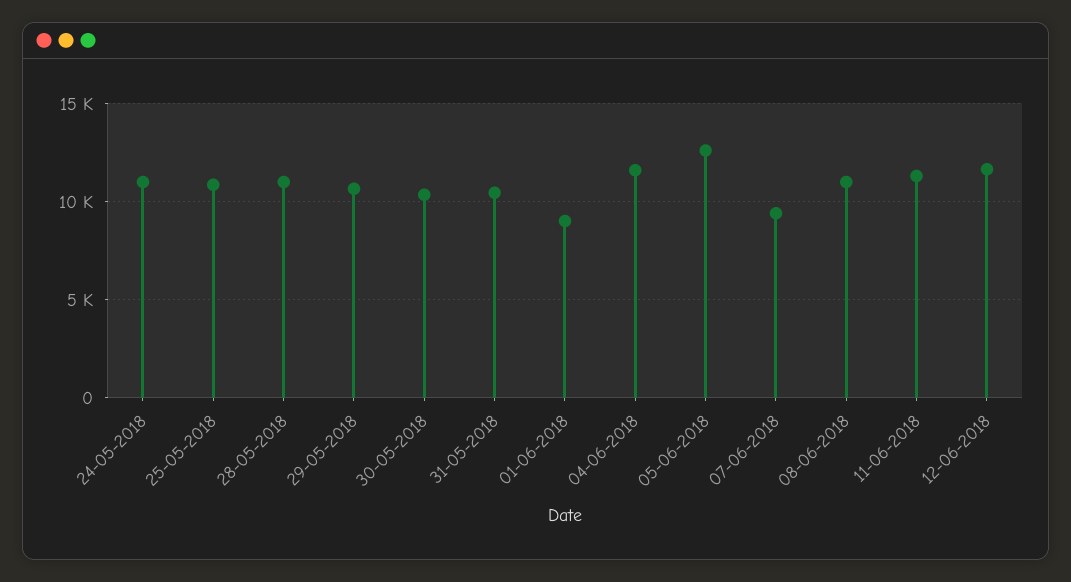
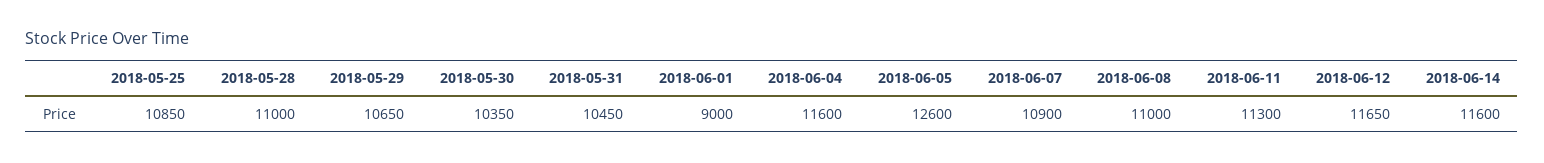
24-05-2018: 11000 -> none
07-06-2018: 9500 -> 10900
2018-06-14: none -> 11600

